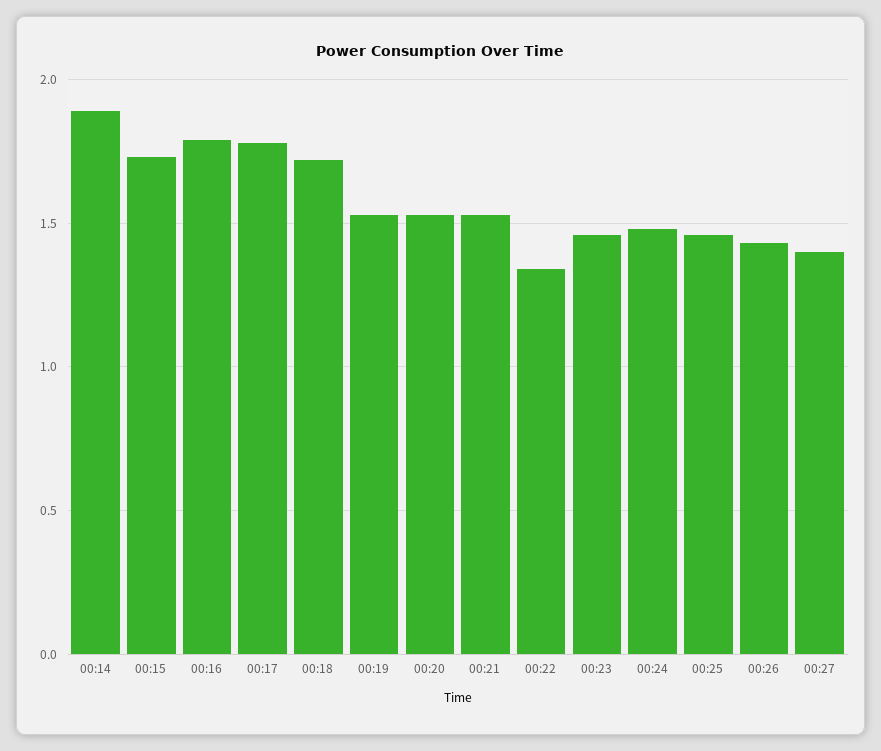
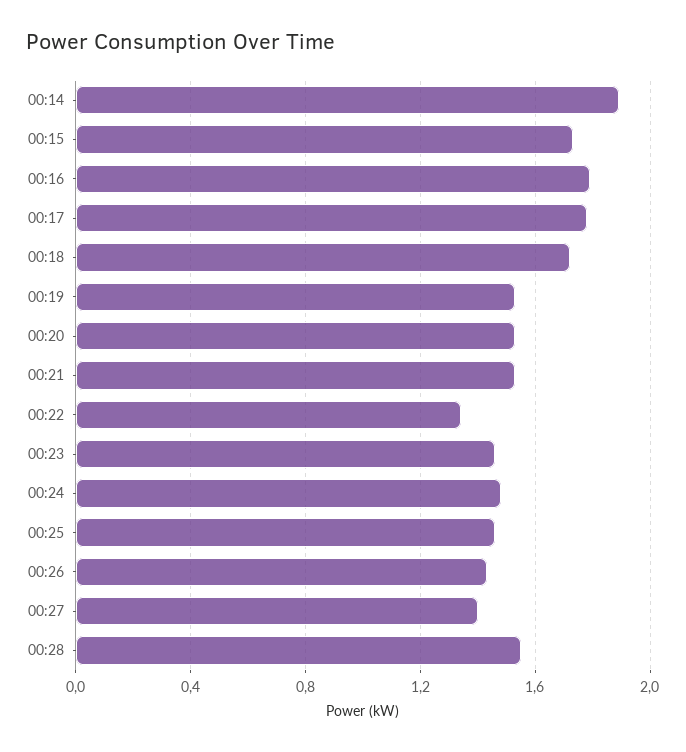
00:28: none -> 1.55

